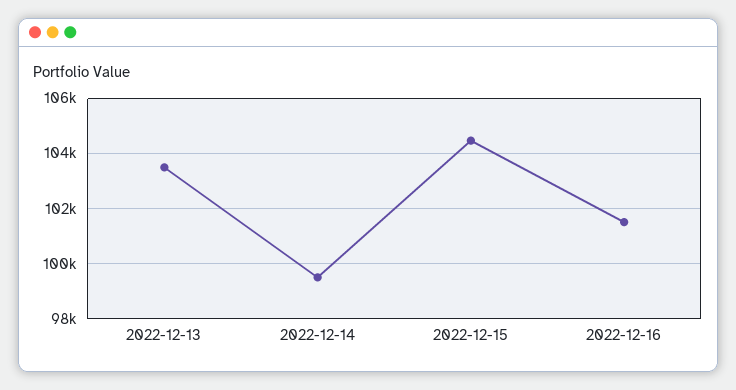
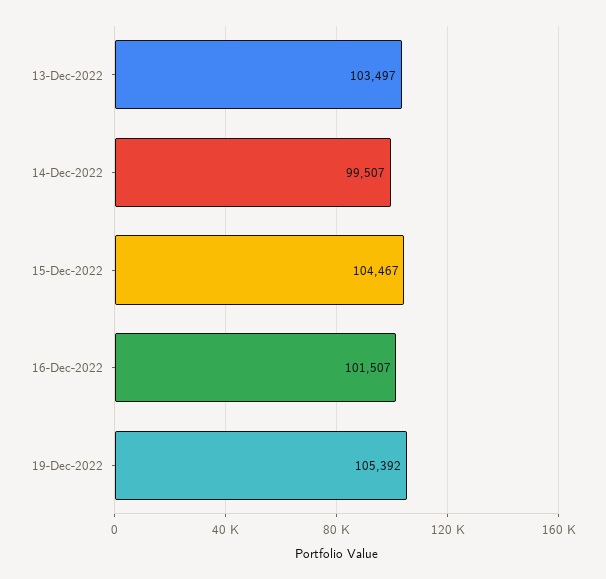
19-Dec-2022: none -> 105392

